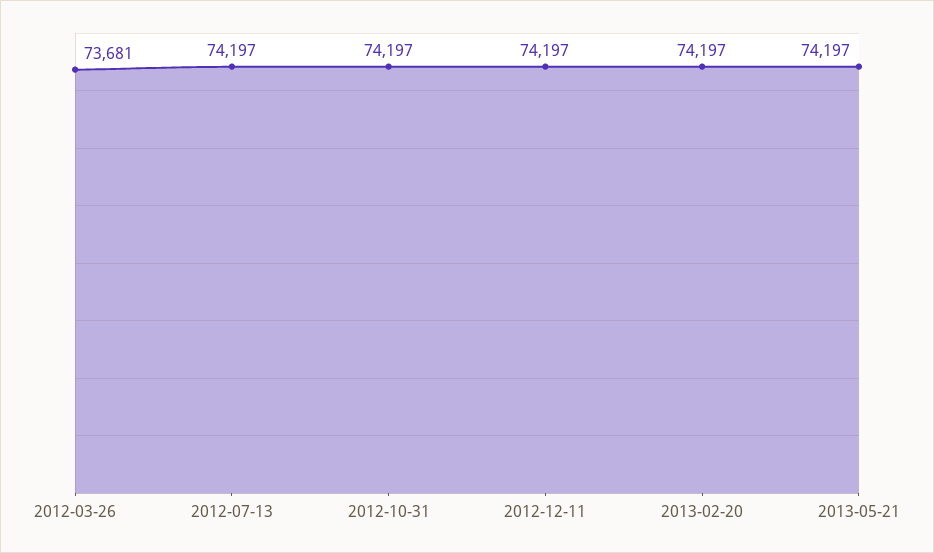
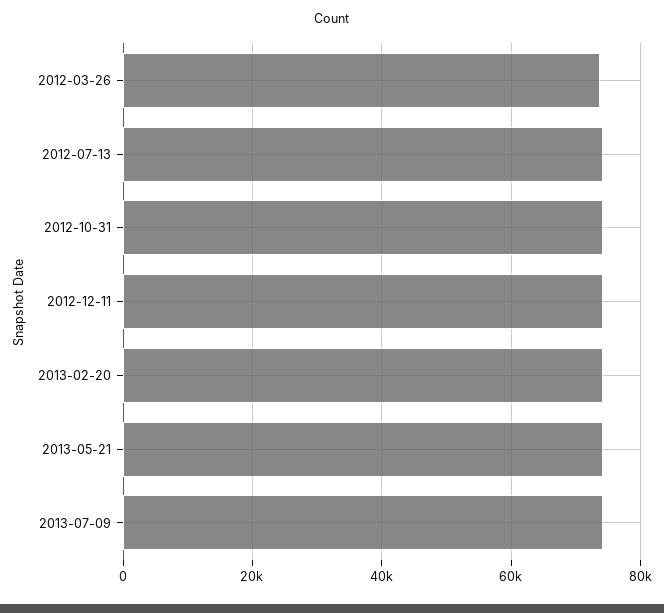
2013-07-09: none -> 74000

